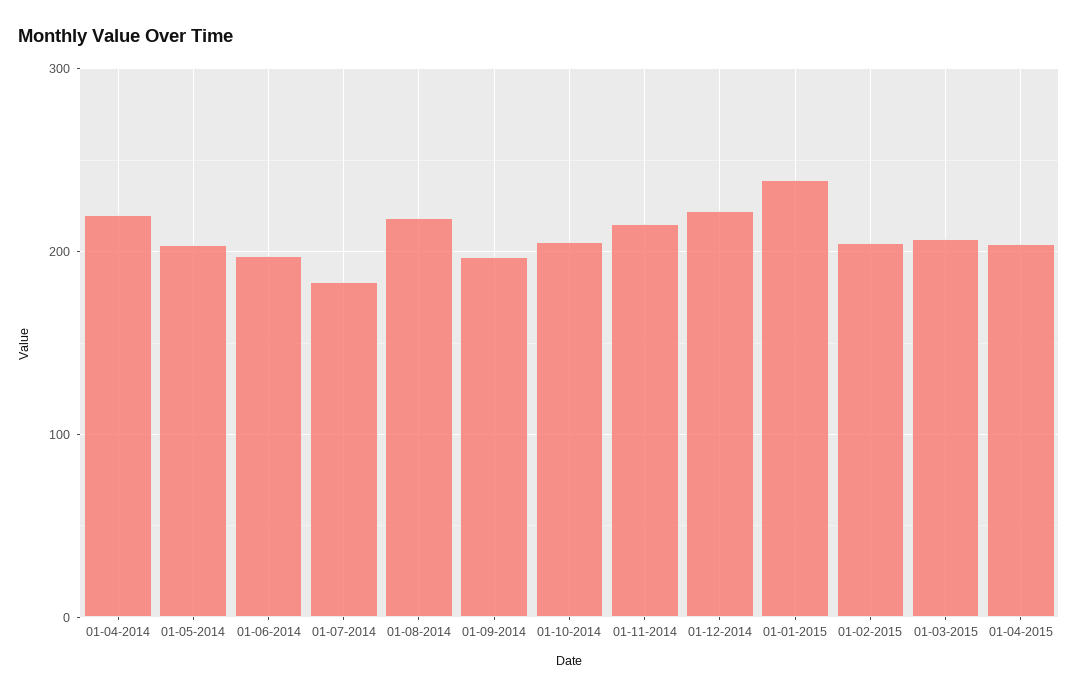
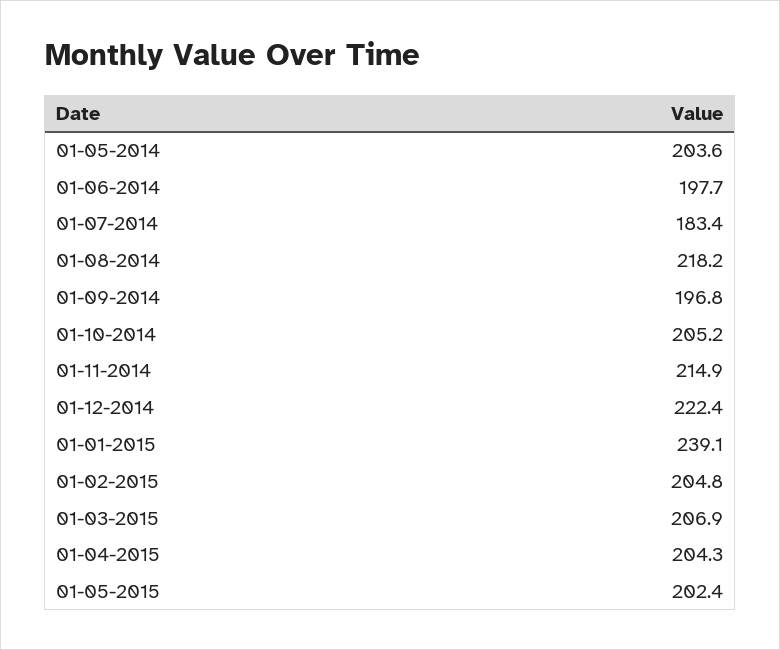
01-04-2014: 220 -> none
01-05-2015: none -> 202.4

